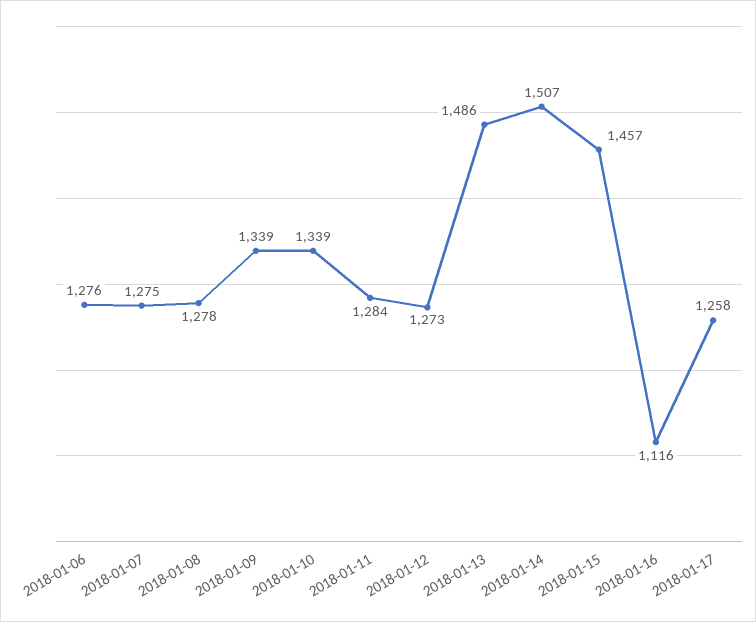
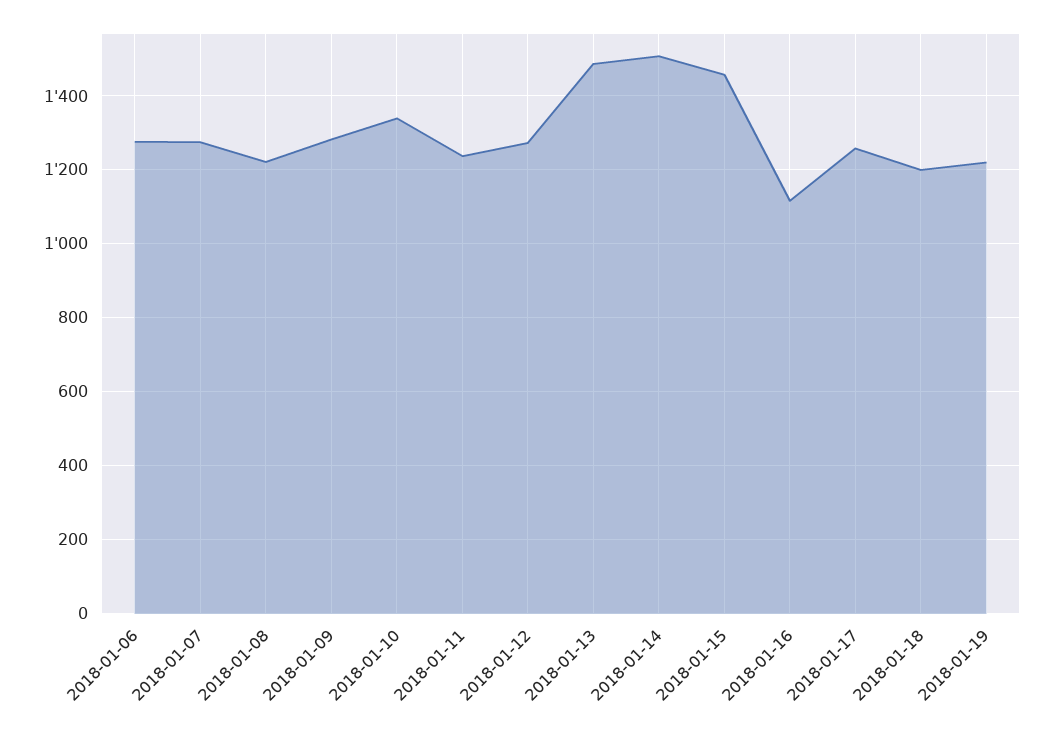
2018-01-08: 1278 -> 1220
2018-01-09: 1339 -> 1280
2018-01-11: 1284 -> 1240
2018-01-18: none -> 1200
2018-01-19: none -> 1220

